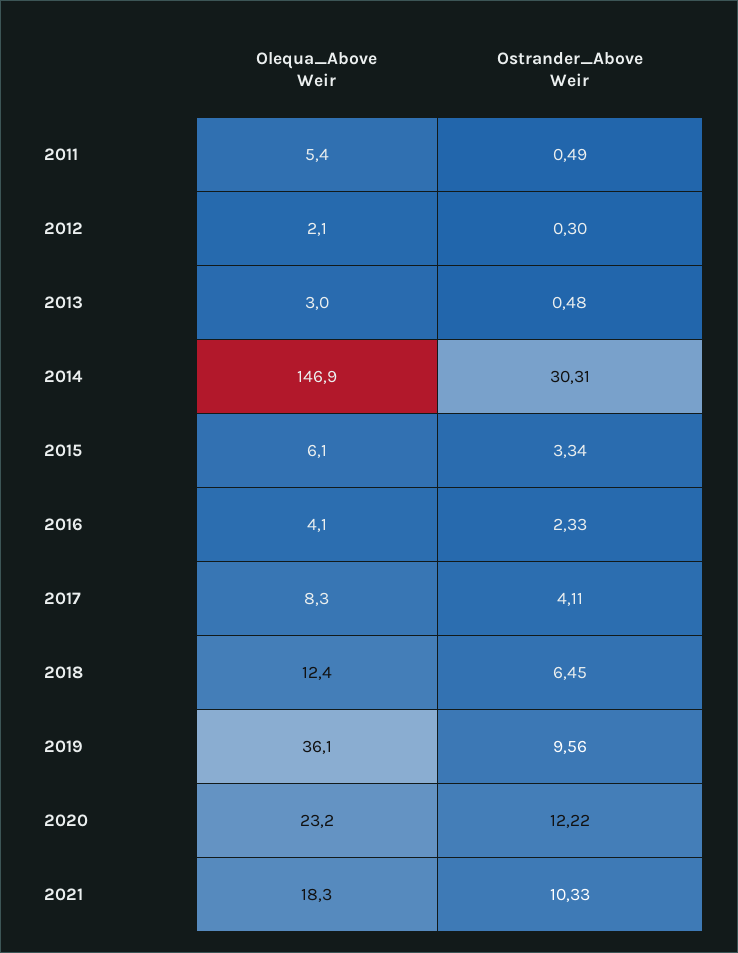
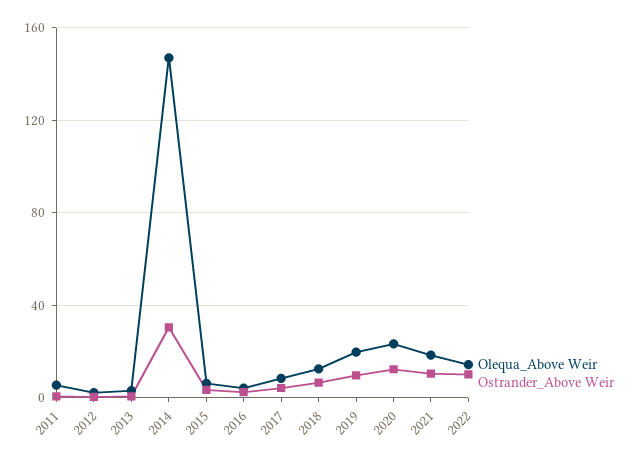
Olequa_Above Weir, 2019: 36.1 -> 20
Olequa_Above Weir, 2022: none -> 15
Ostrander_Above Weir, 2022: none -> 10

